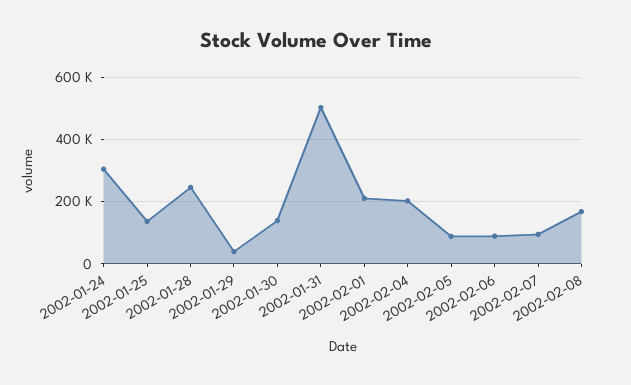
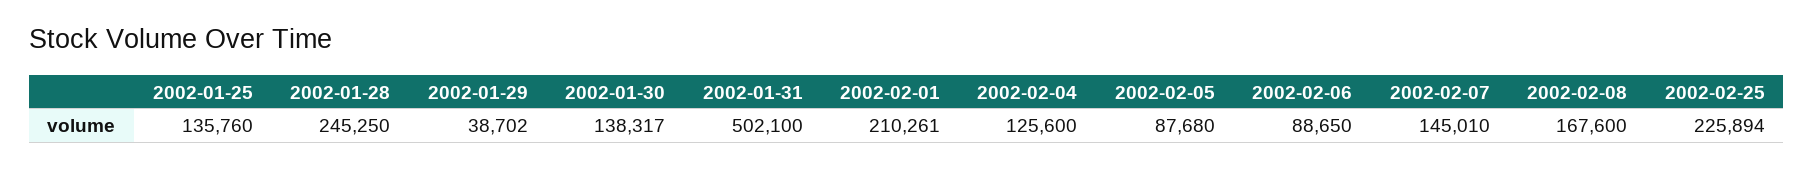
2002-01-24: 300000 -> none
2002-02-04: 200000 -> 125600
2002-02-07: 100000 -> 145010
2002-02-25: none -> 225894

